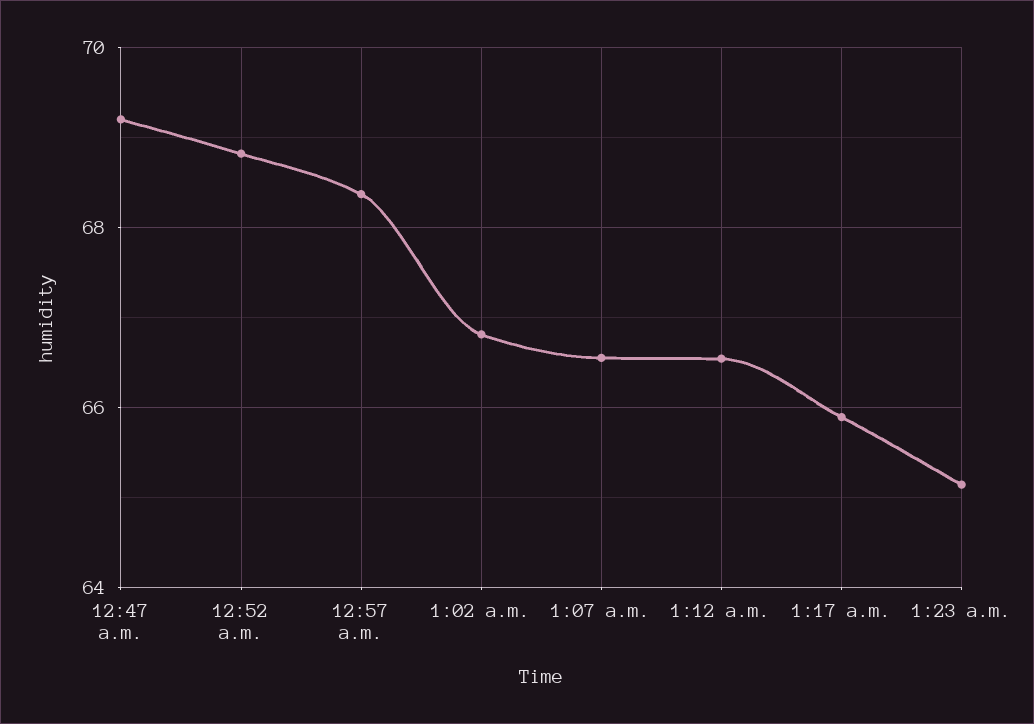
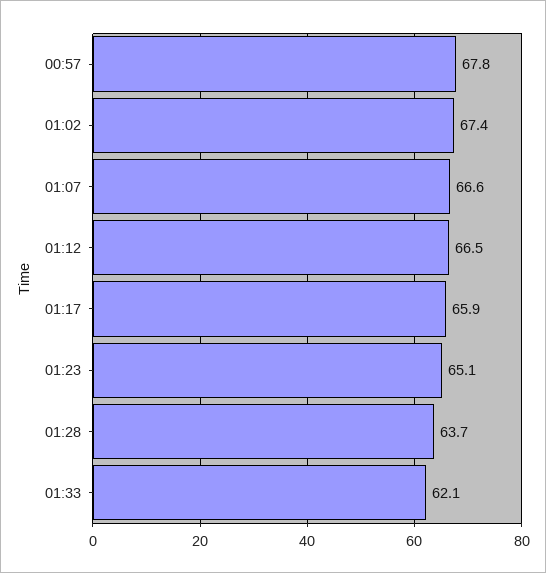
12:47 a.m.: 69.2 -> none
12:52 a.m.: 68.8 -> none
12:57 a.m.: 68.4 -> 67.8
1:02 a.m.: 66.8 -> 67.4
01:28: none -> 63.7
01:33: none -> 62.1

